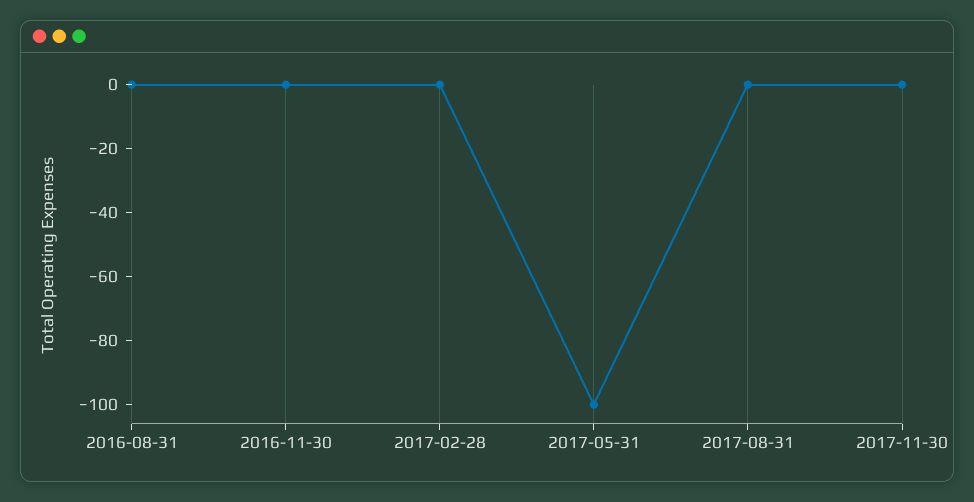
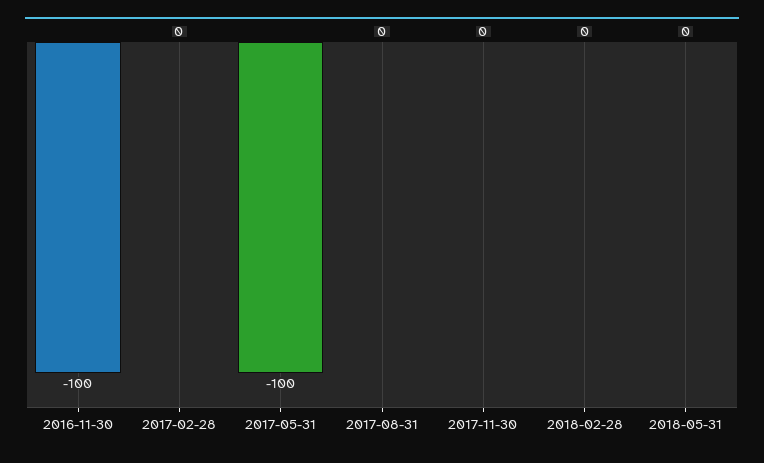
2016-08-31: 0 -> none
2016-11-30: 0 -> -100
2018-02-28: none -> 0
2018-05-31: none -> 0

